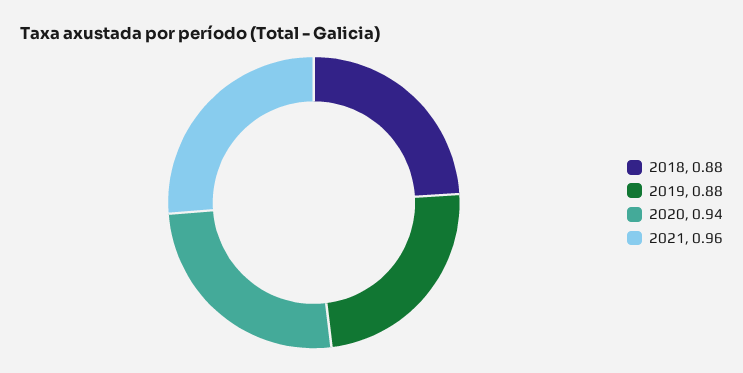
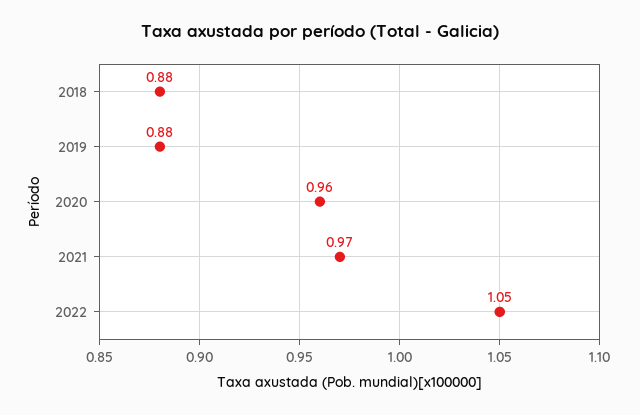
2020: 0.94 -> 0.96
2021: 0.96 -> 0.97
2022: none -> 1.05

